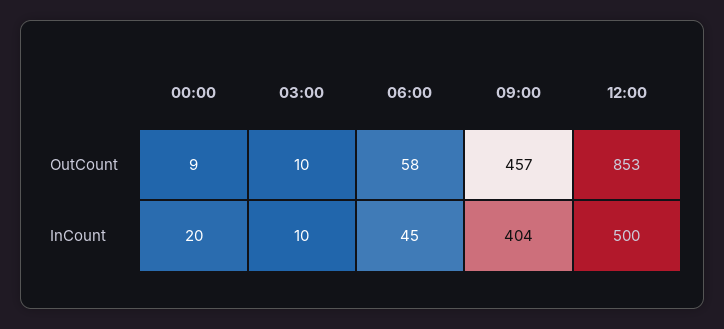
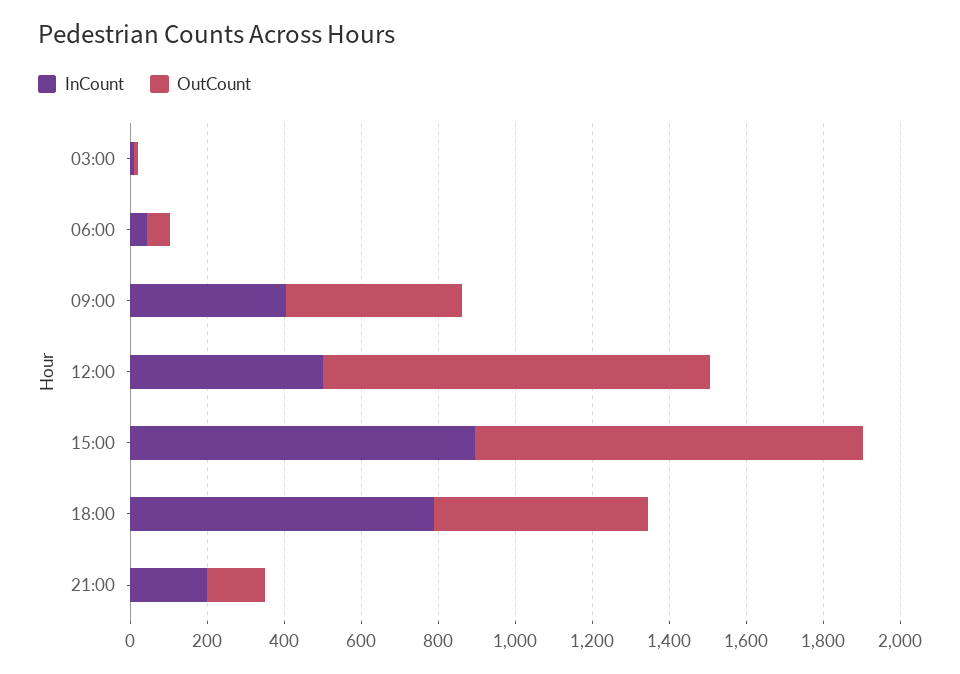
OutCount, 00:00: 9 -> none
OutCount, 12:00: 853 -> 1000
InCount, 00:00: 20 -> none
InCount, 15:00: none -> 900
OutCount, 15:00: none -> 1000
InCount, 18:00: none -> 800
OutCount, 18:00: none -> 550
InCount, 21:00: none -> 200
OutCount, 21:00: none -> 150

